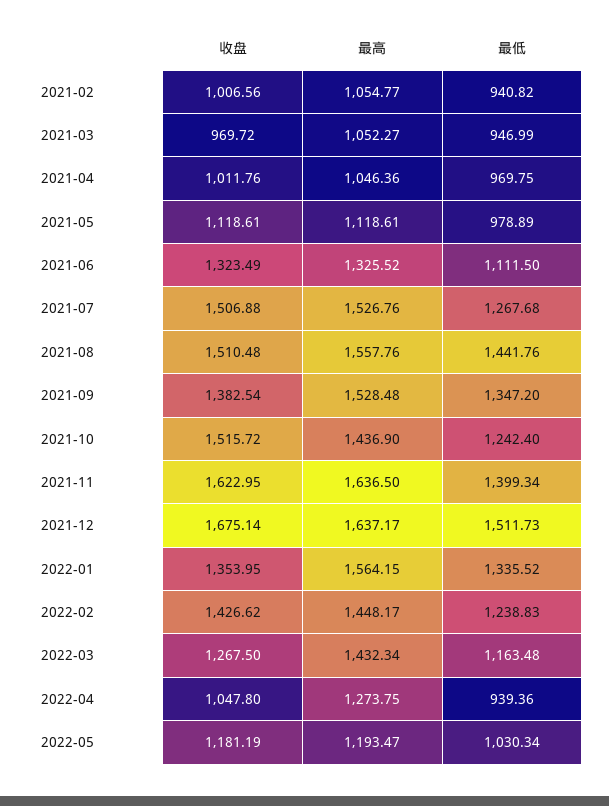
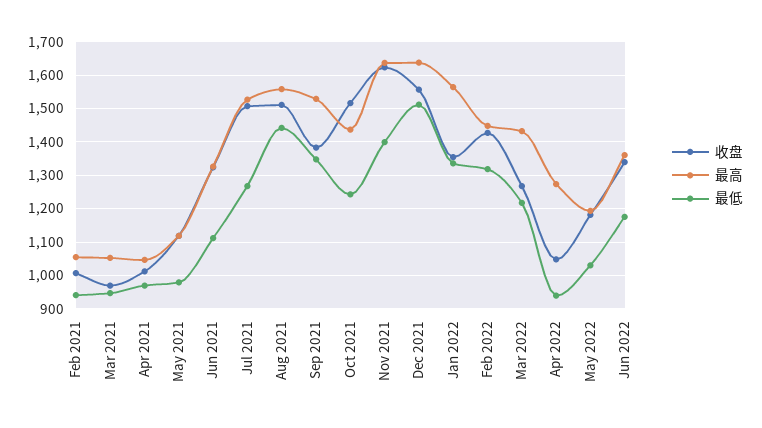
收盘, 2021-12: 1675.14 -> 1560
最低, 2022-02: 1238.83 -> 1320
最低, 2022-03: 1163.48 -> 1220
收盘, Jun 2022: none -> 1340
最高, Jun 2022: none -> 1360
最低, Jun 2022: none -> 1180

